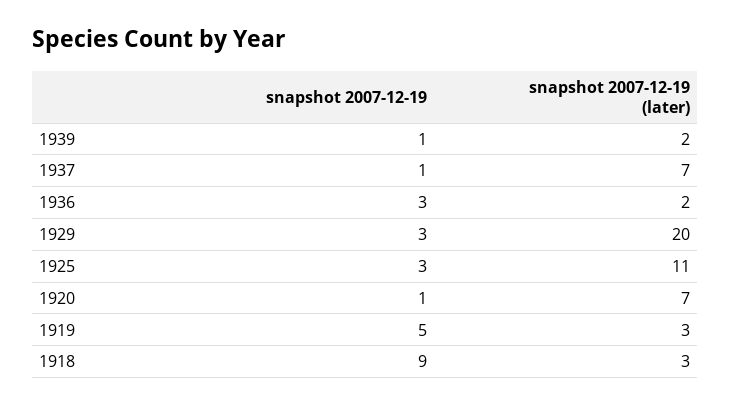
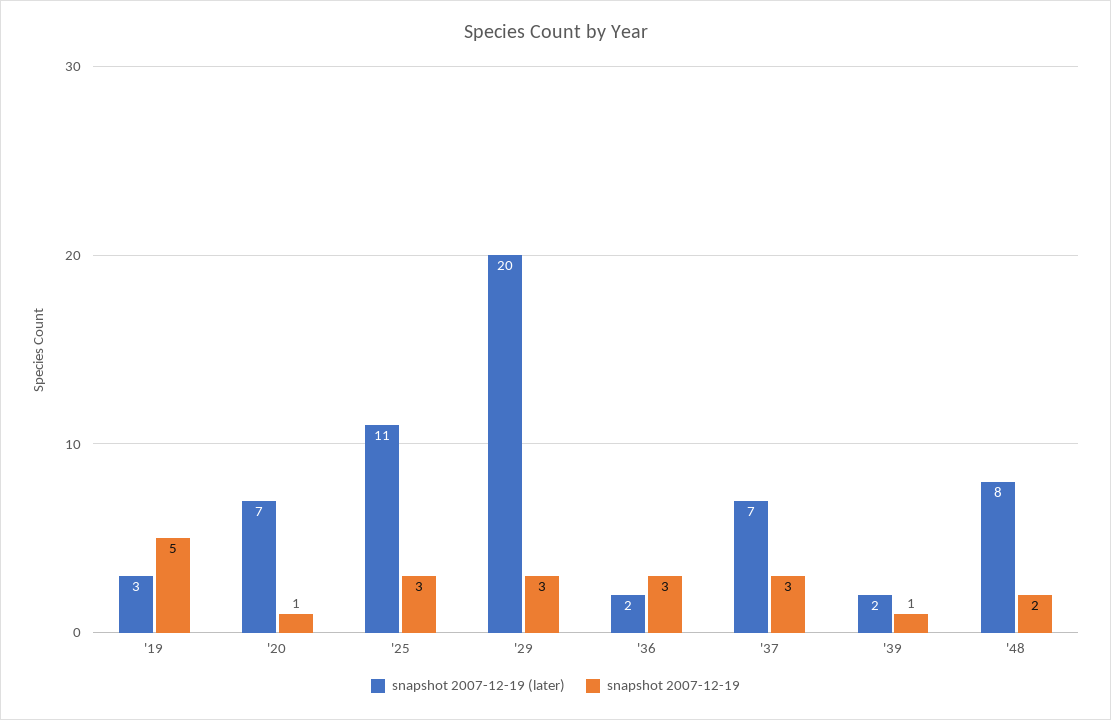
snapshot 2007-12-19, 1937: 1 -> 3
snapshot 2007-12-19, 1918: 9 -> none
snapshot 2007-12-19 (later), 1918: 3 -> none
snapshot 2007-12-19 (later), '48: none -> 8
snapshot 2007-12-19, '48: none -> 2

